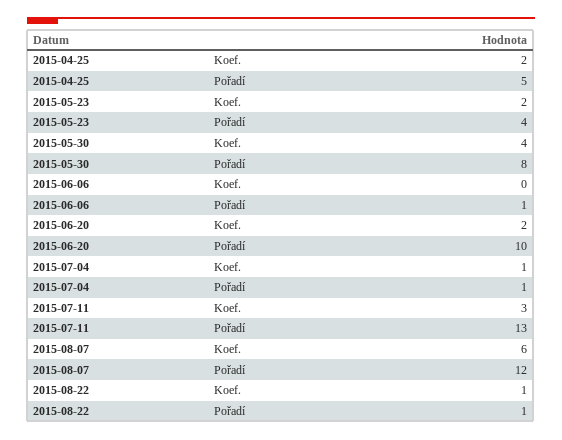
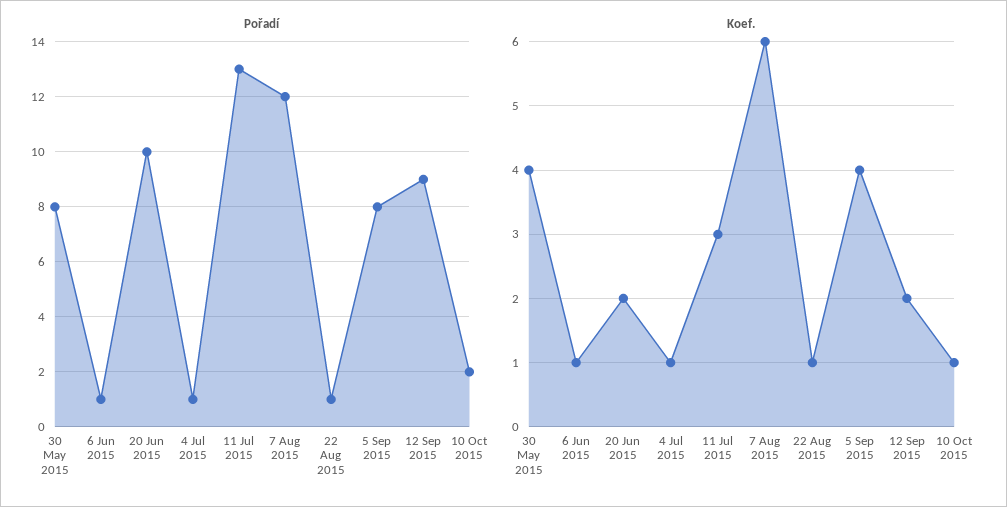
Koef., 2015-04-25: 2 -> none
Pořadí, 2015-04-25: 5 -> none
Koef., 2015-05-23: 2 -> none
Pořadí, 2015-05-23: 4 -> none
Koef., 2015-06-06: 0 -> 1
Pořadí, 5 Sep 2015: none -> 8
Pořadí, 12 Sep 2015: none -> 9
Pořadí, 10 Oct 2015: none -> 2
Koef., 5 Sep 2015: none -> 4
Koef., 12 Sep 2015: none -> 2
Koef., 10 Oct 2015: none -> 1

